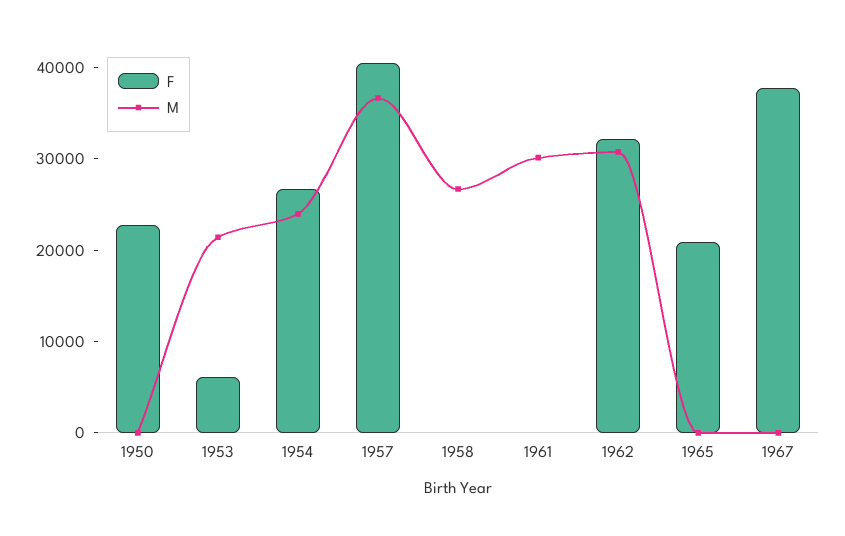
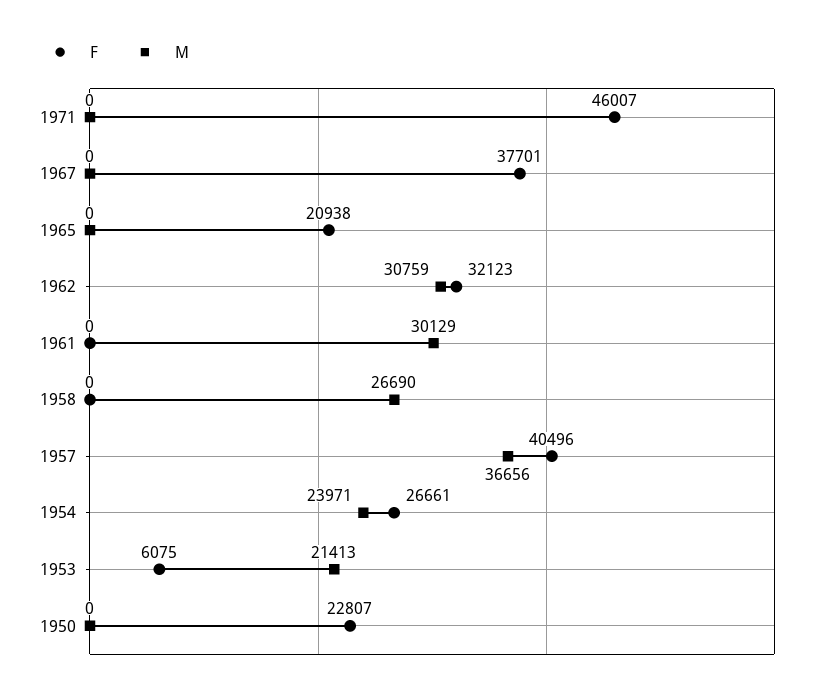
F, 1971: none -> 46007
M, 1971: none -> 0

